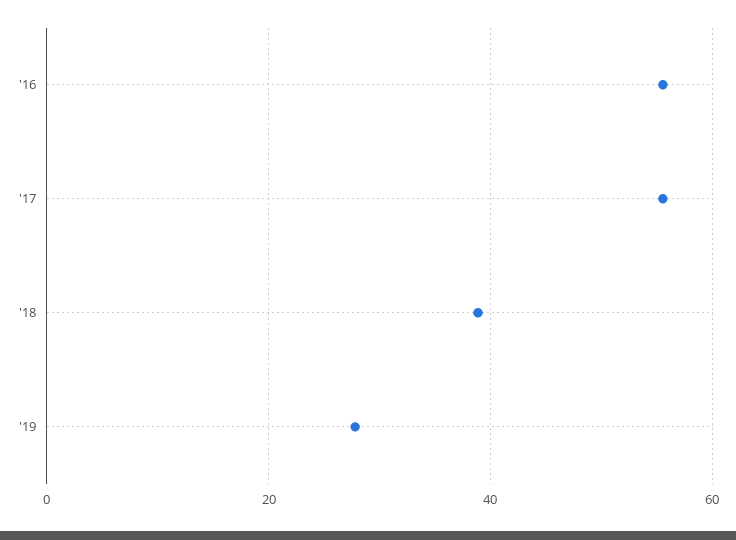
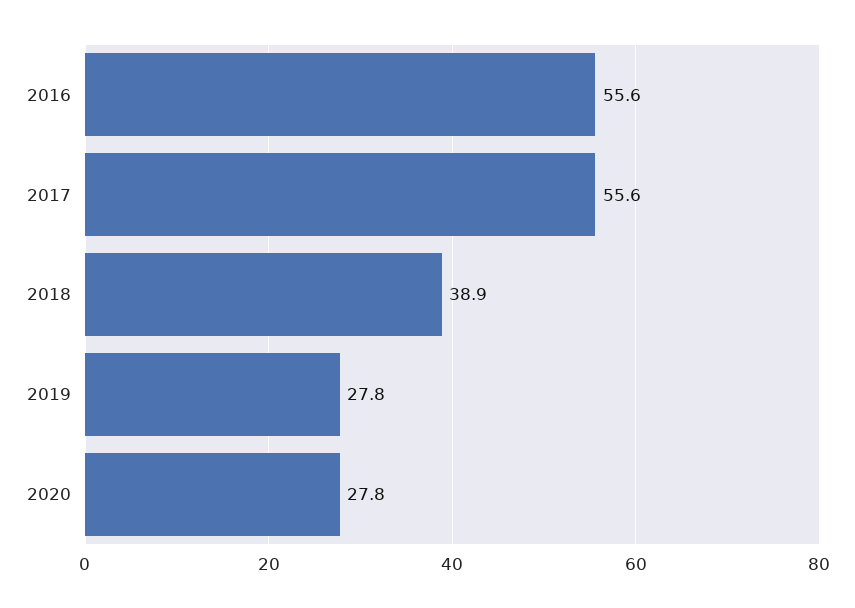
2020: none -> 27.8

